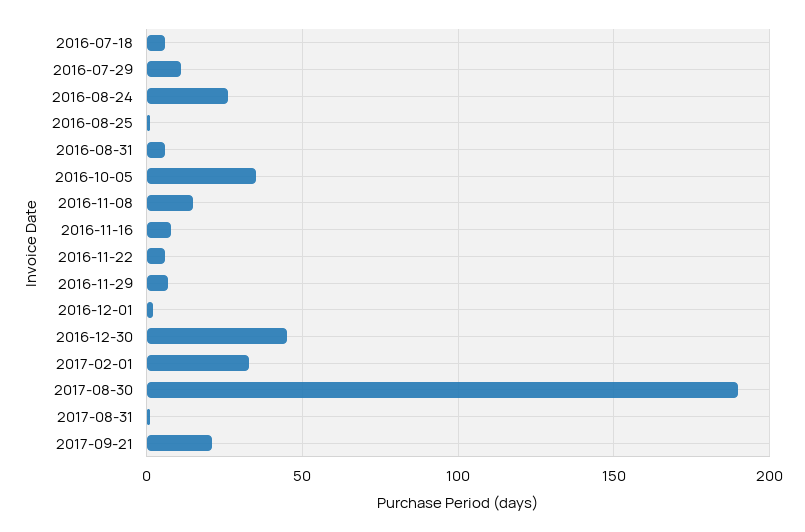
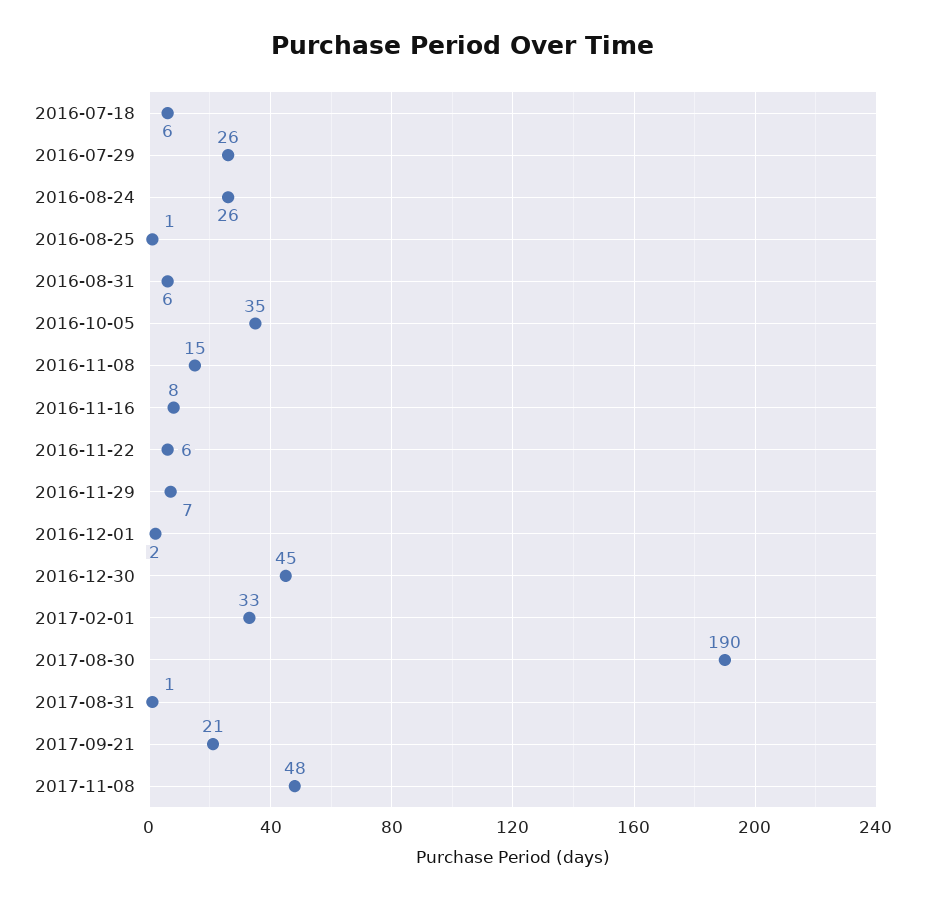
2016-07-29: 10 -> 26
2017-11-08: none -> 48

